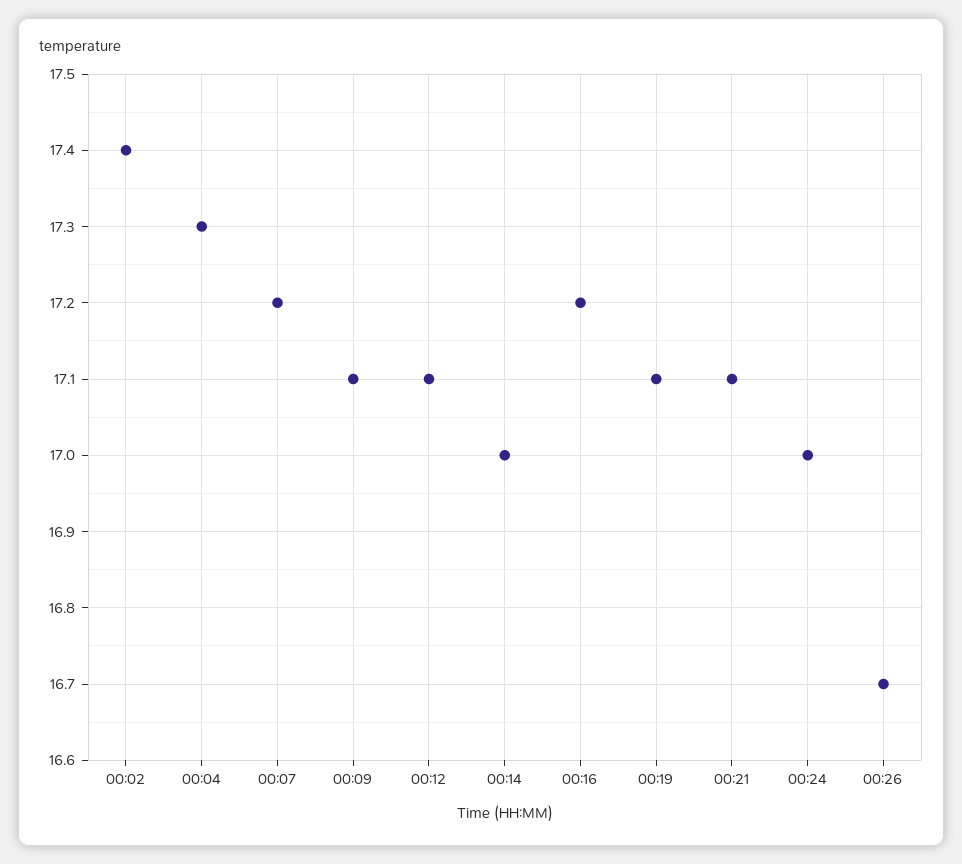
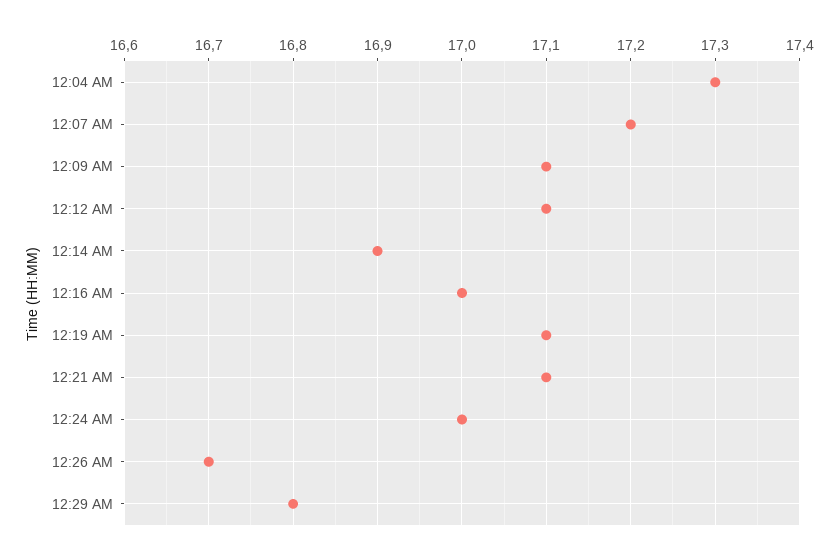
00:02: 17.4 -> none
00:14: 17 -> 16.9
00:16: 17.2 -> 17
12:29 AM: none -> 16.8

